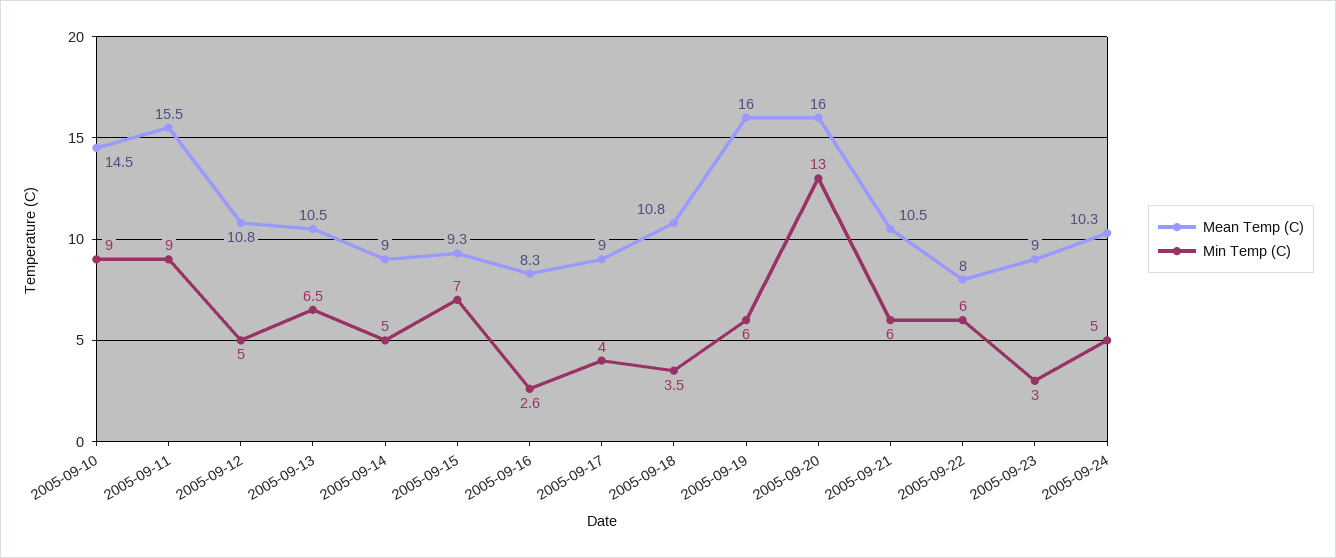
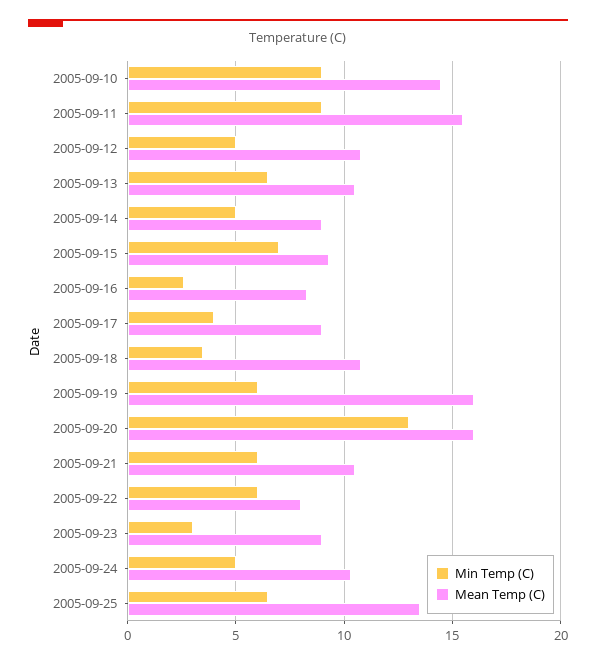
Min Temp (C), 2005-09-25: none -> 6.5
Mean Temp (C), 2005-09-25: none -> 13.5

